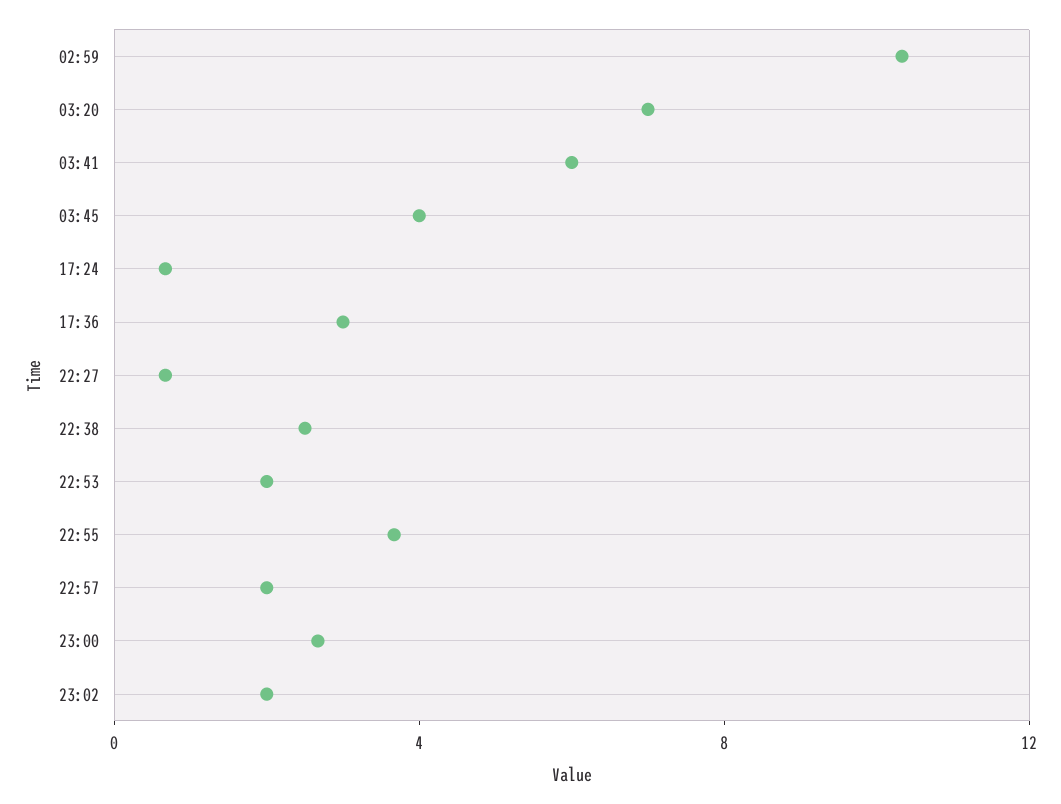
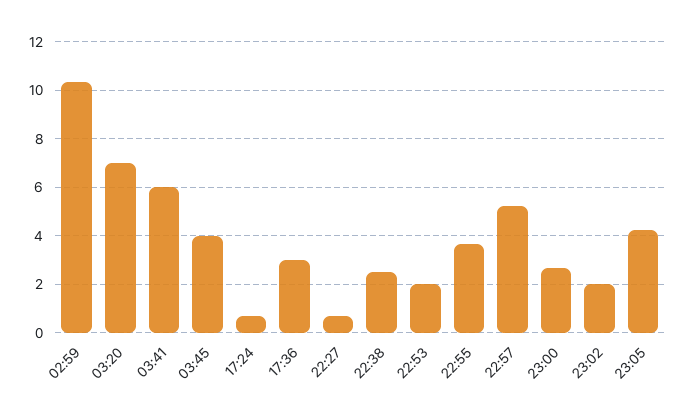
22:57: 2 -> 5.25
23:05: none -> 4.25

